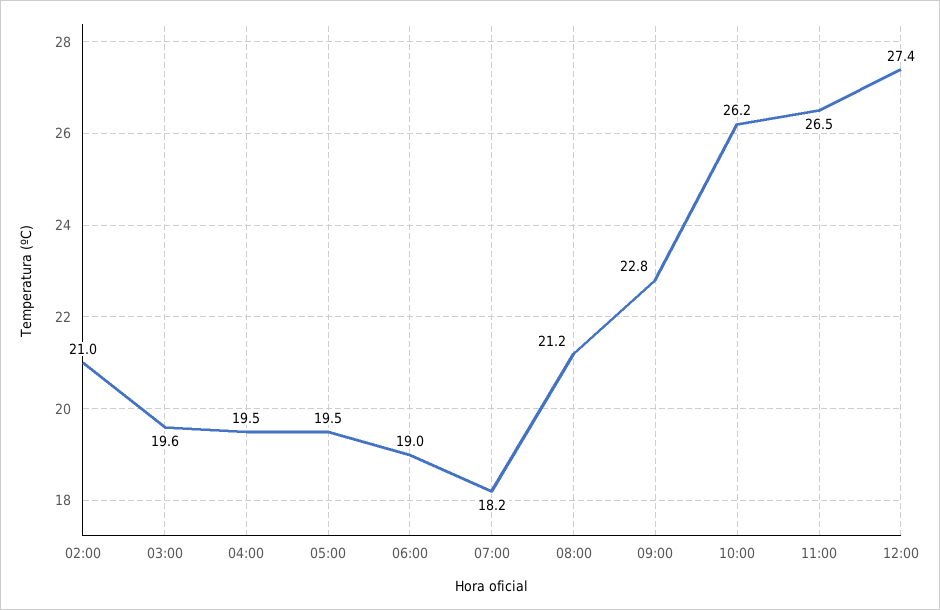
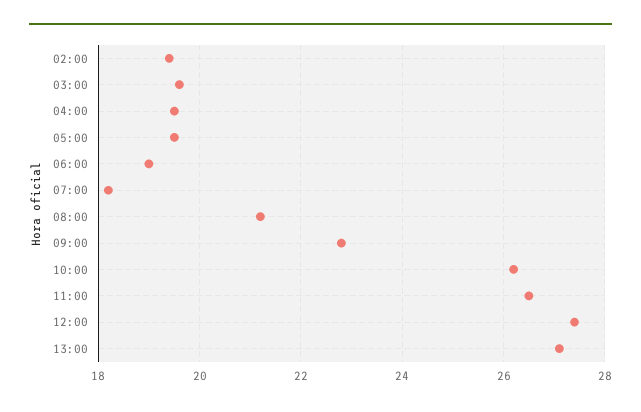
02:00: 21 -> 19.5
13:00: none -> 27

